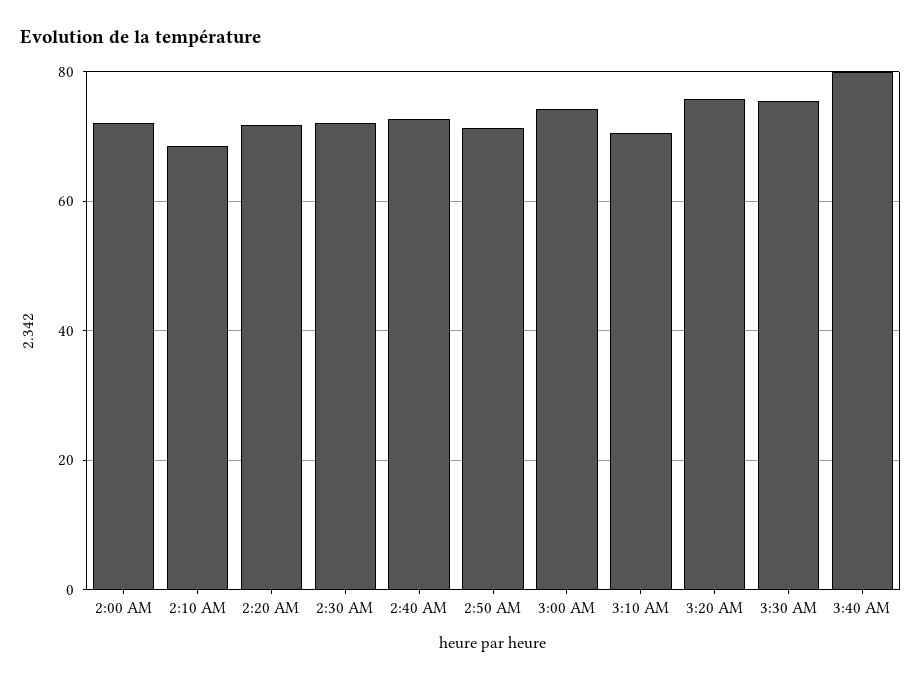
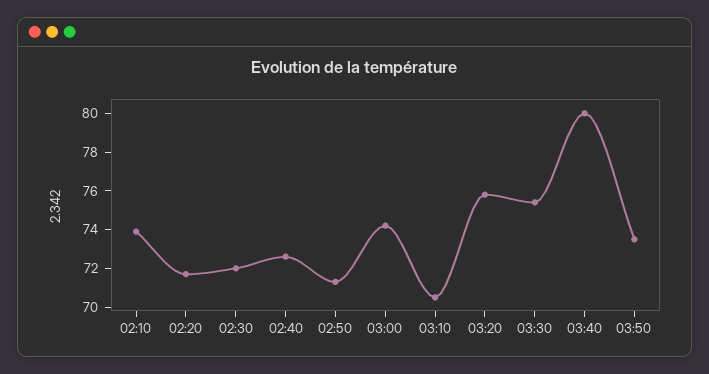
2:00 AM: 72 -> none
2:10 AM: 68 -> 74
03:50: none -> 73.5

